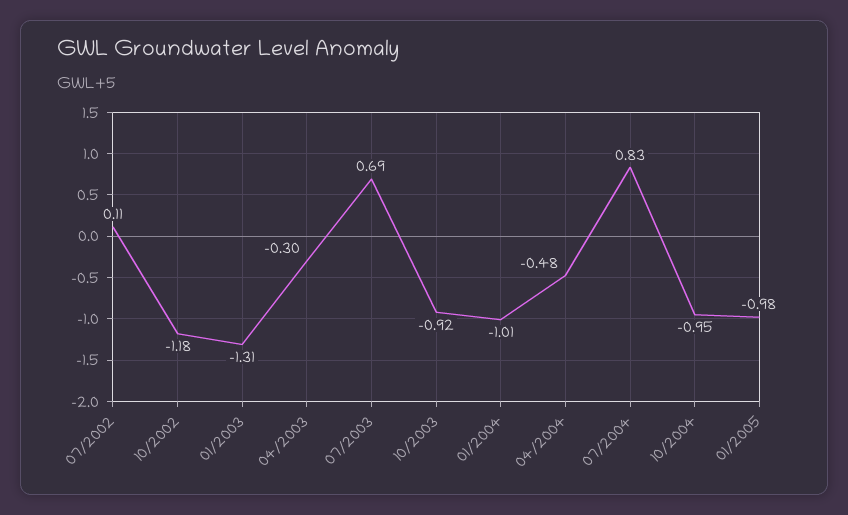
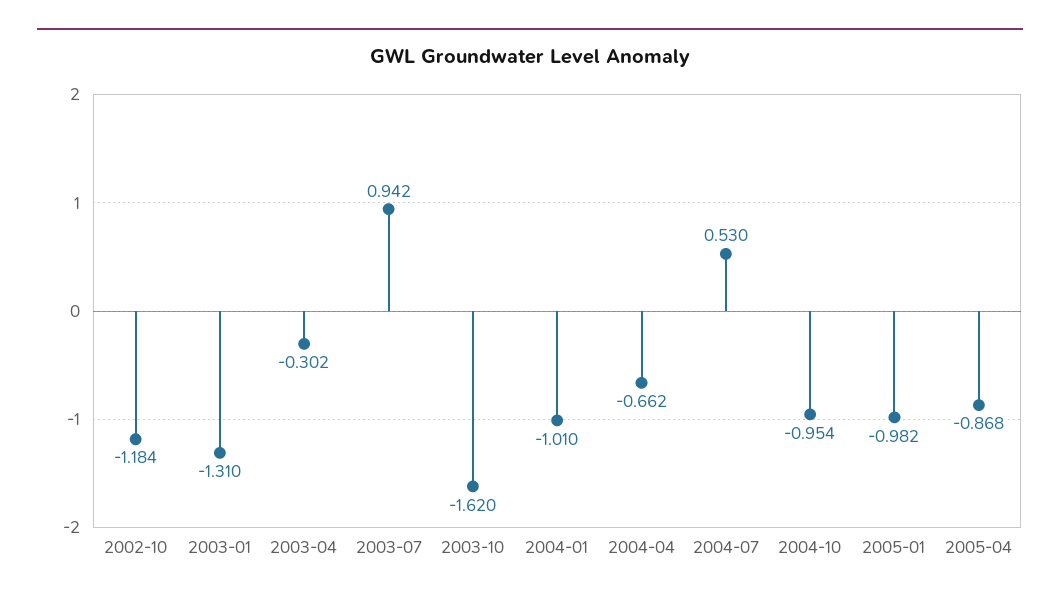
07/2002: 0.11 -> none
07/2003: 0.69 -> 0.942
10/2003: -0.92 -> -1.62
04/2004: -0.48 -> -0.662
07/2004: 0.83 -> 0.53
2005-04: none -> -0.868

